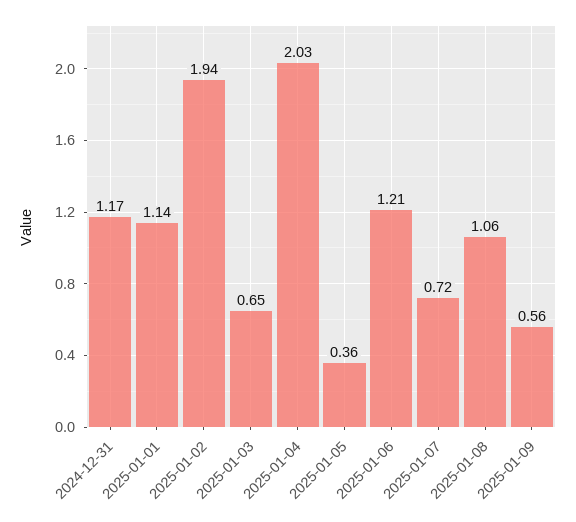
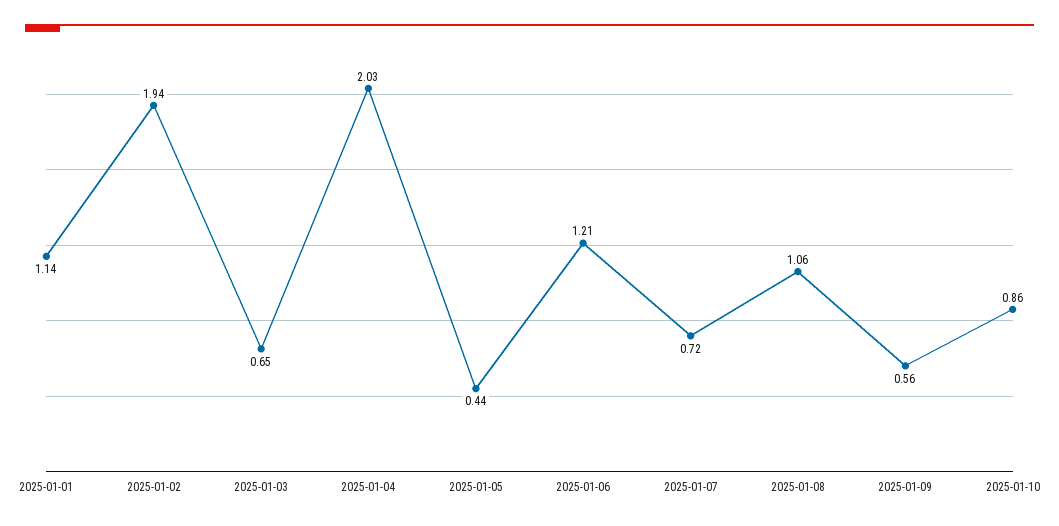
2024-12-31: 1.17 -> none
2025-01-05: 0.36 -> 0.44
2025-01-10: none -> 0.86

